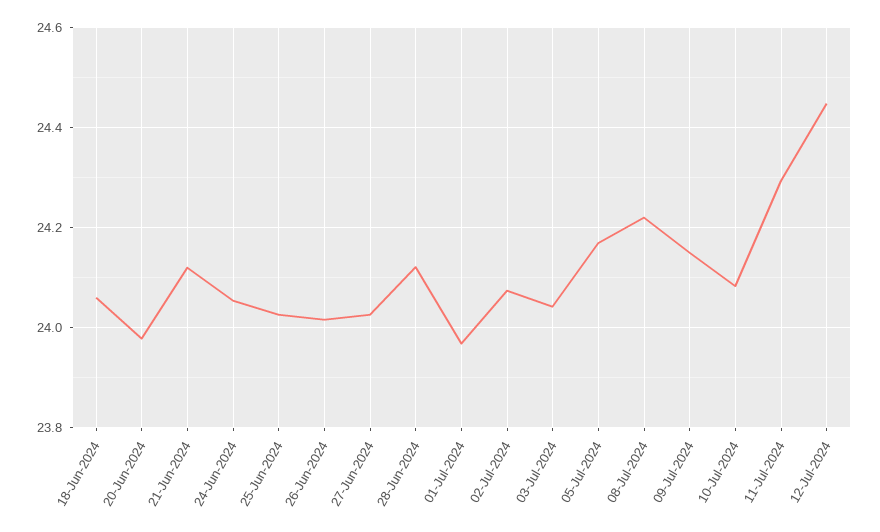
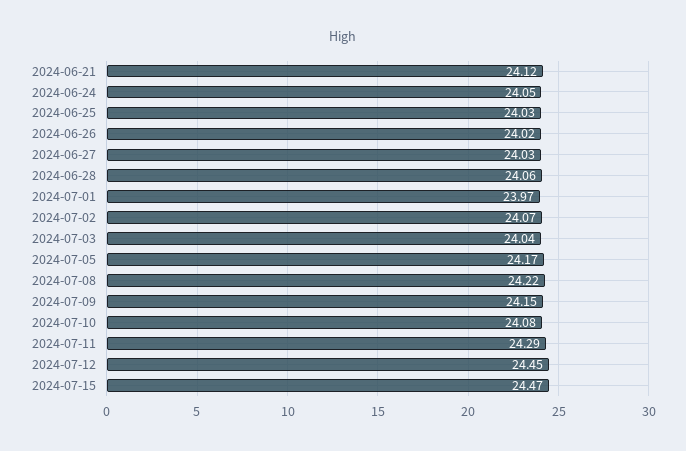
18-Jun-2024: 24.06 -> none
20-Jun-2024: 23.98 -> none
28-Jun-2024: 24.12 -> 24.06
2024-07-15: none -> 24.47

